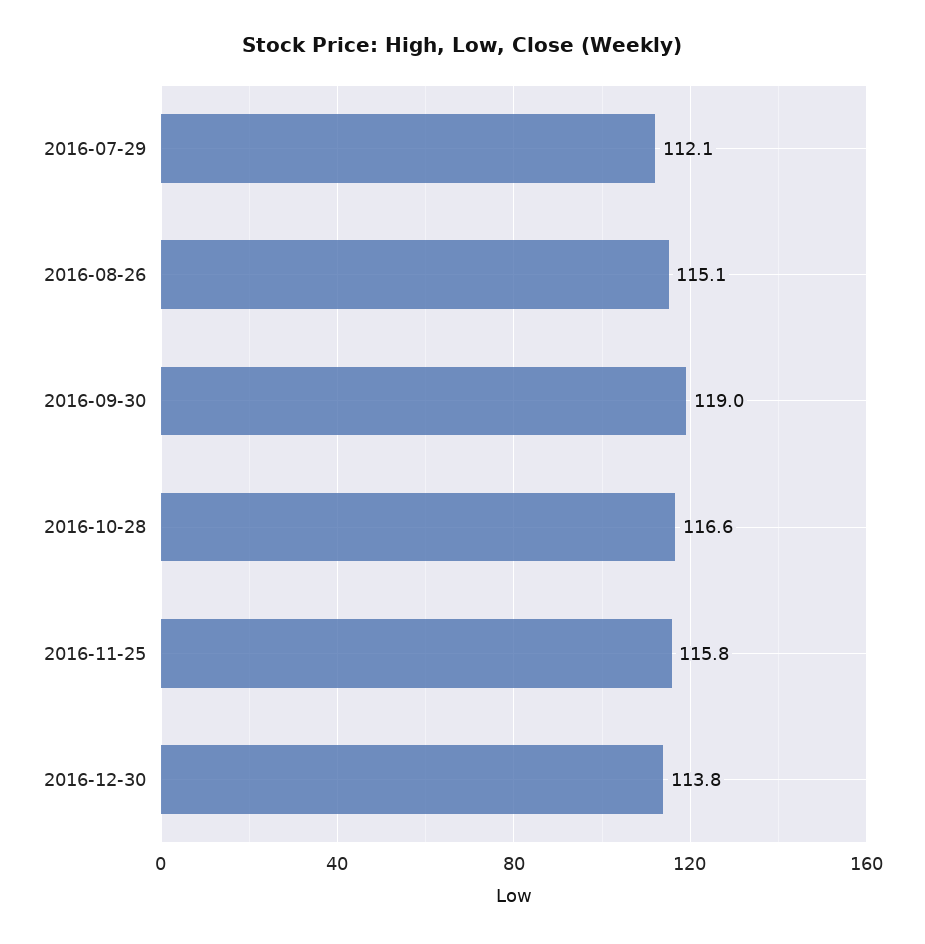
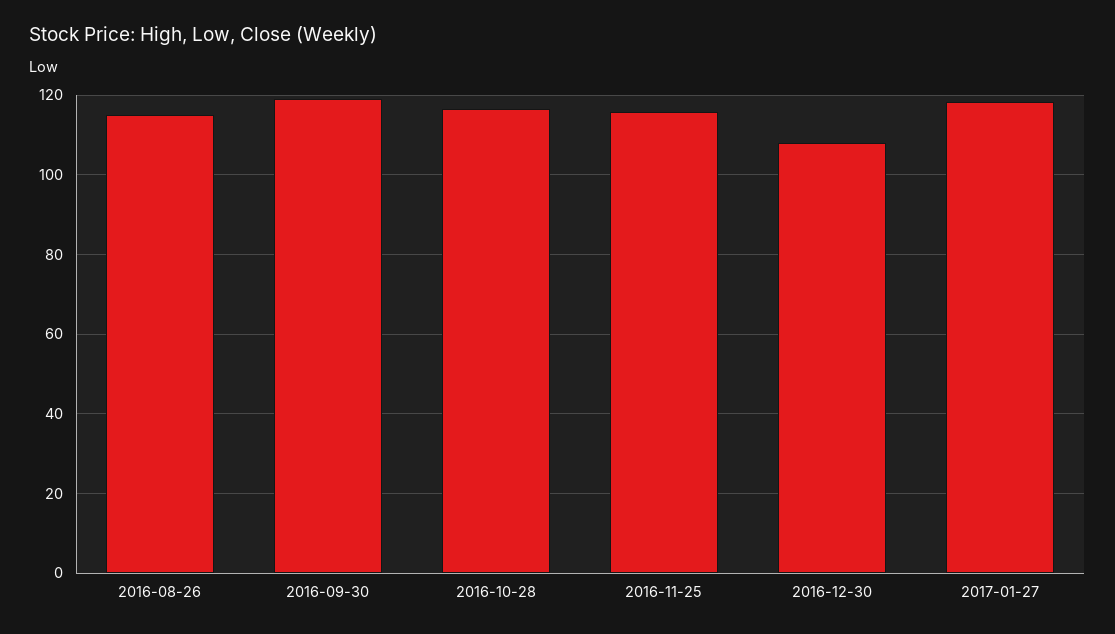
2016-07-29: 112.1 -> none
2016-12-30: 113.8 -> 108
2017-01-27: none -> 118

